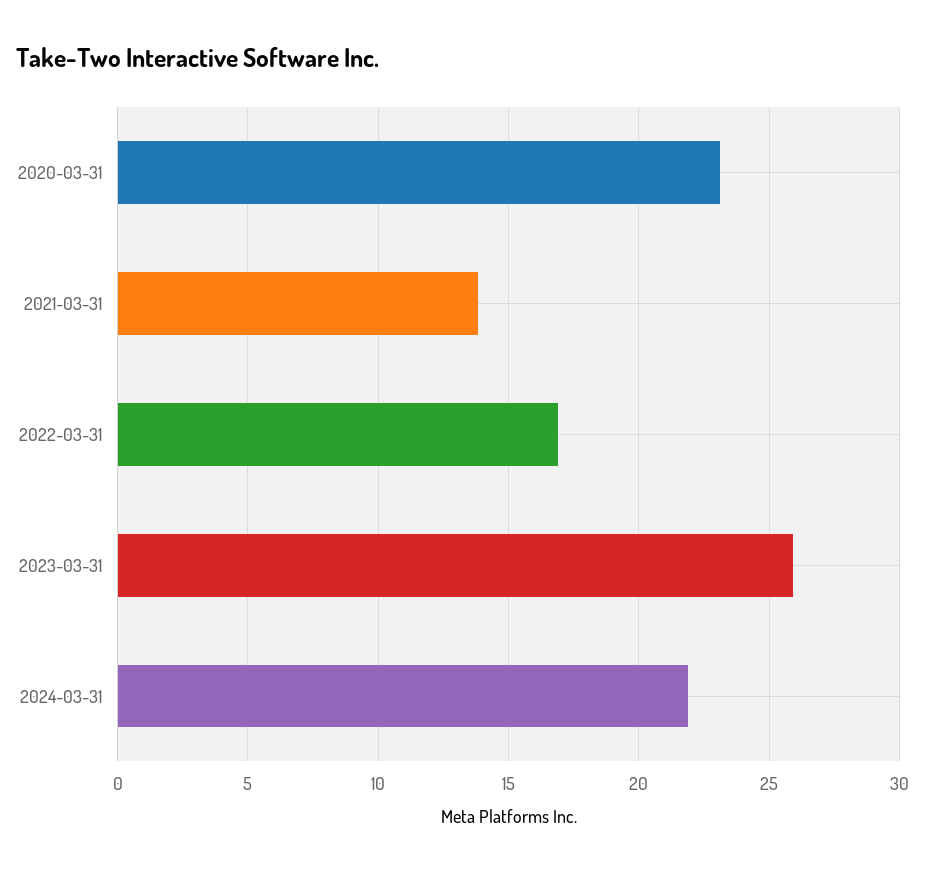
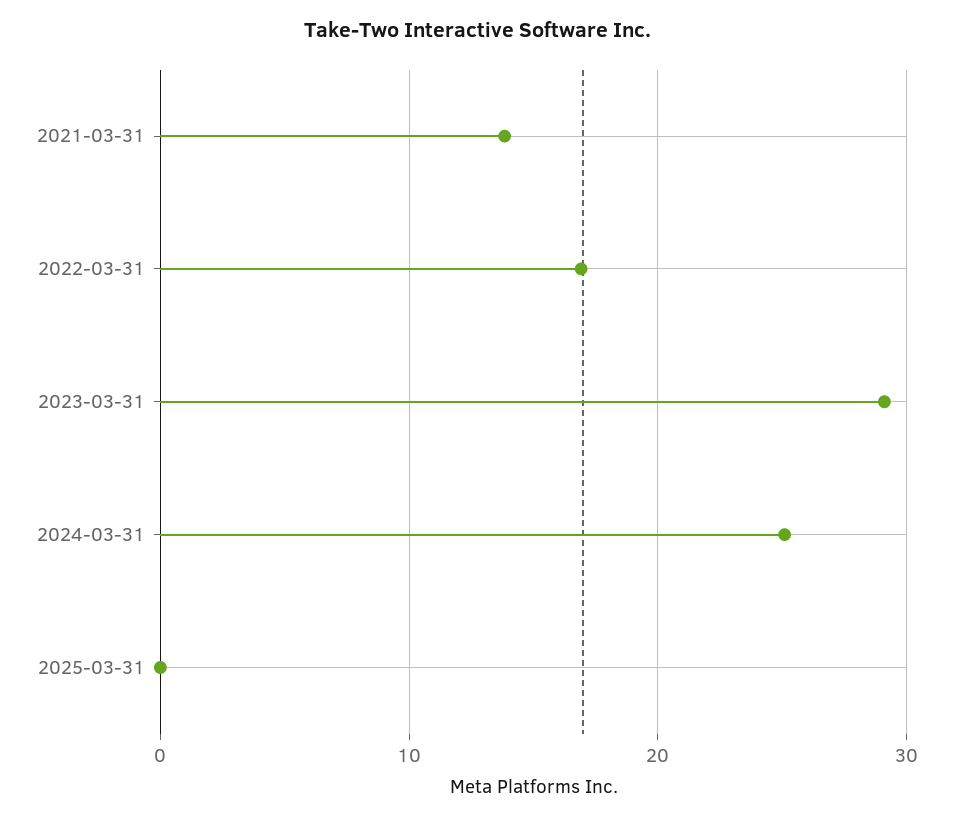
2020-03-31: 23 -> none
2023-03-31: 26 -> 29
2024-03-31: 22 -> 25
2025-03-31: none -> 0

